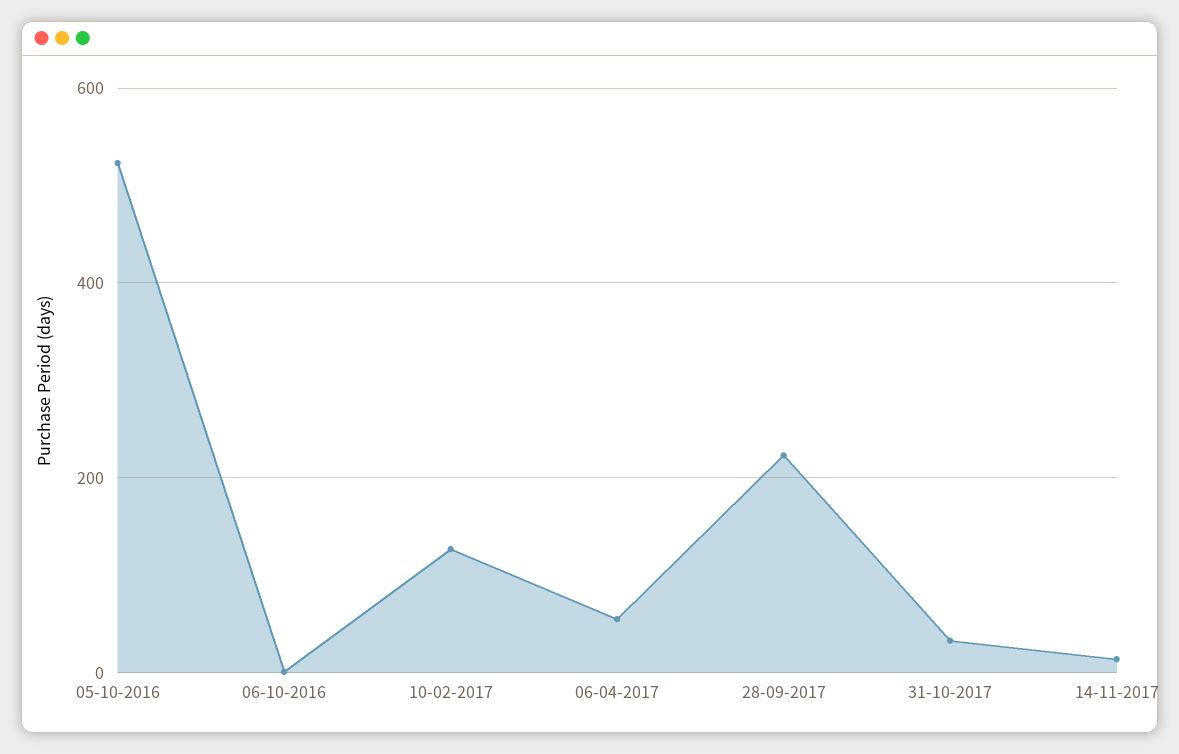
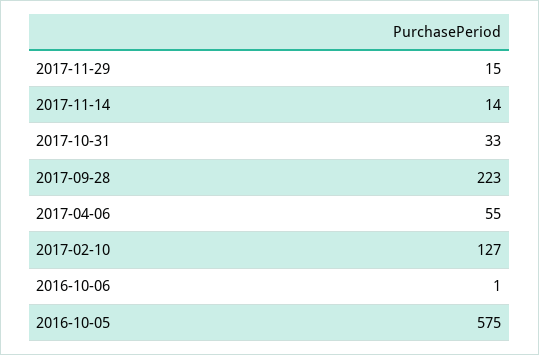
05-10-2016: 520 -> 575
2017-11-29: none -> 15

